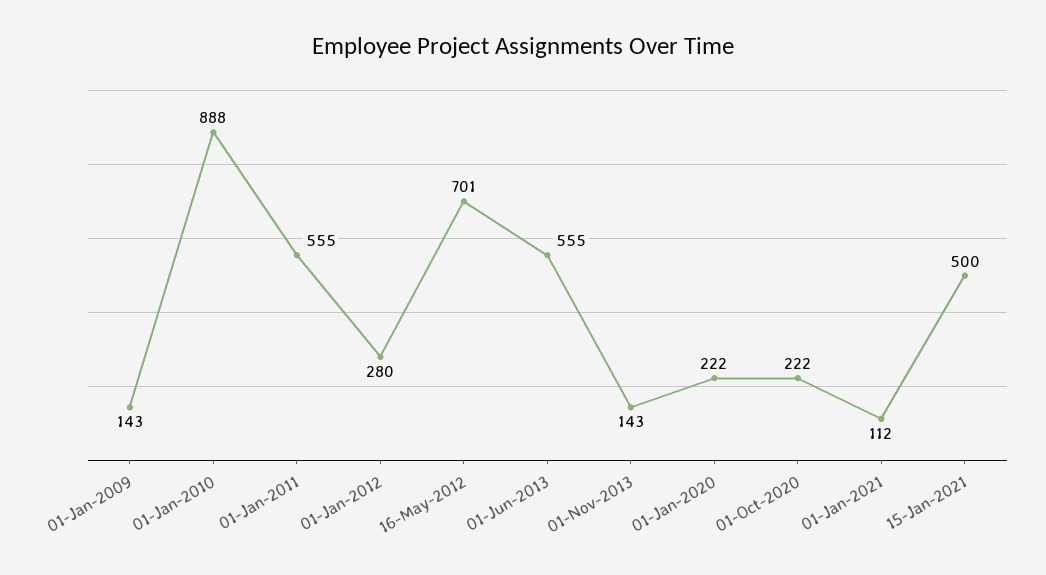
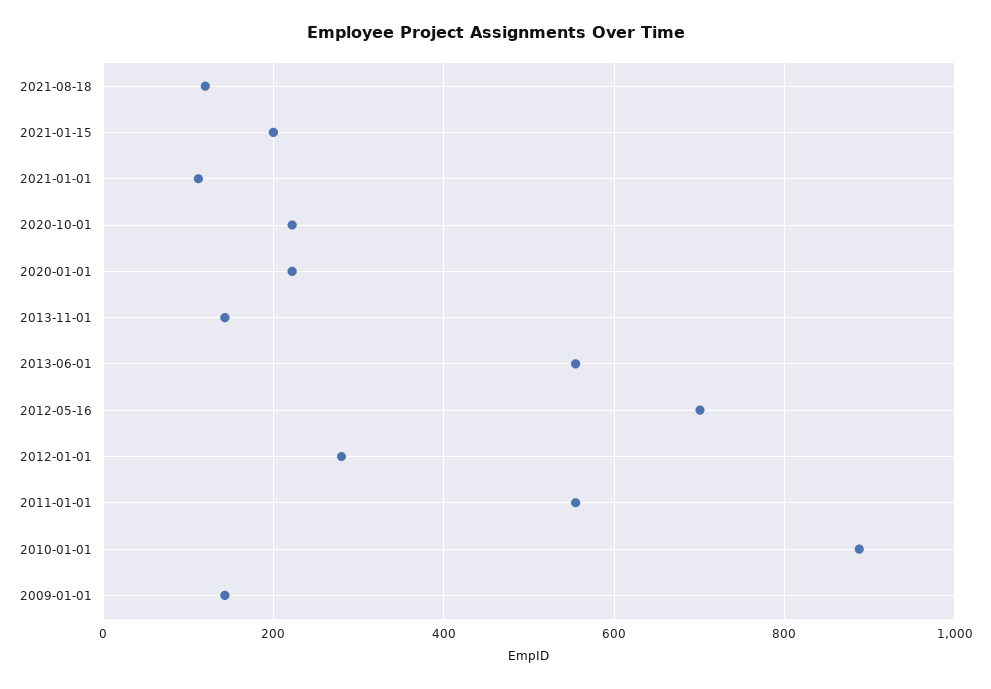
15-Jan-2021: 500 -> 200
2021-08-18: none -> 120

